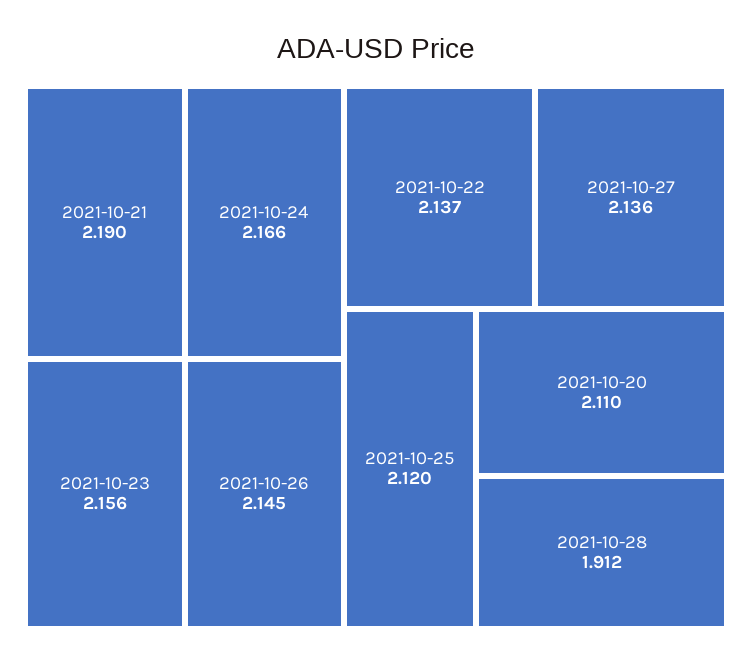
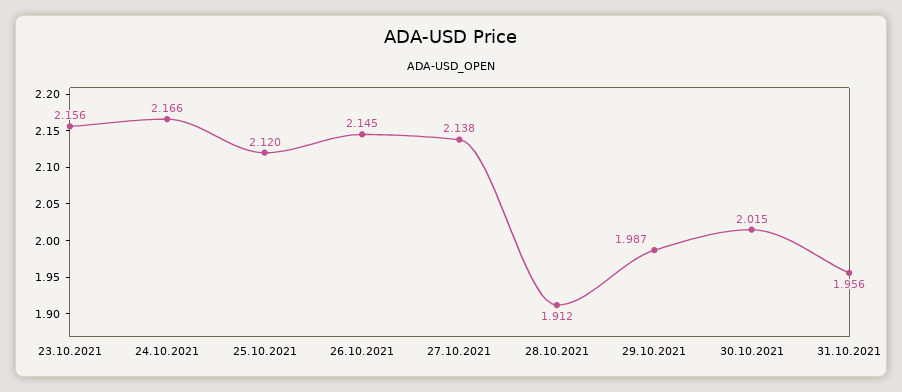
2021-10-21: 2.19 -> none
2021-10-22: 2.137 -> none
2021-10-27: 2.136 -> 2.138
2021-10-20: 2.11 -> none
29.10.2021: none -> 1.987
30.10.2021: none -> 2.015
31.10.2021: none -> 1.956

